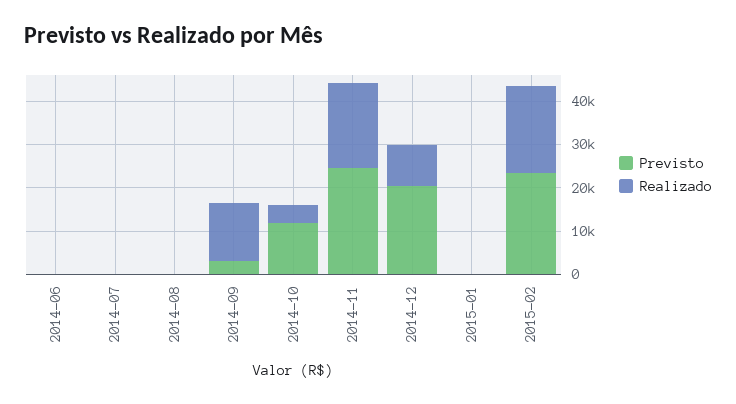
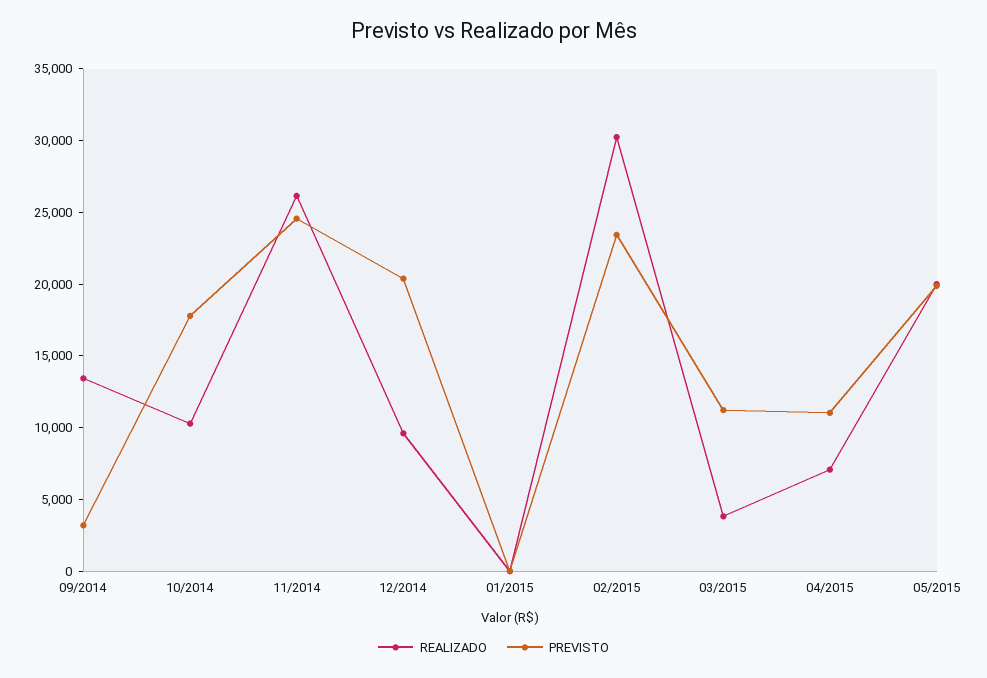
Previsto, 2014-06: 0 -> none
Realizado, 2014-06: 0 -> none
Previsto, 2014-07: 0 -> none
Realizado, 2014-07: 0 -> none
Previsto, 2014-08: 0 -> none
Realizado, 2014-08: 0 -> none
Previsto, 2014-10: 12000 -> 18000
Realizado, 2014-10: 4000 -> 10000
Realizado, 2014-11: 20000 -> 26000
Realizado, 2015-02: 20000 -> 30000
Realizado, 03/2015: none -> 4000
Previsto, 03/2015: none -> 11000
Realizado, 04/2015: none -> 7000
Previsto, 04/2015: none -> 11000
Realizado, 05/2015: none -> 20000
Previsto, 05/2015: none -> 20000

